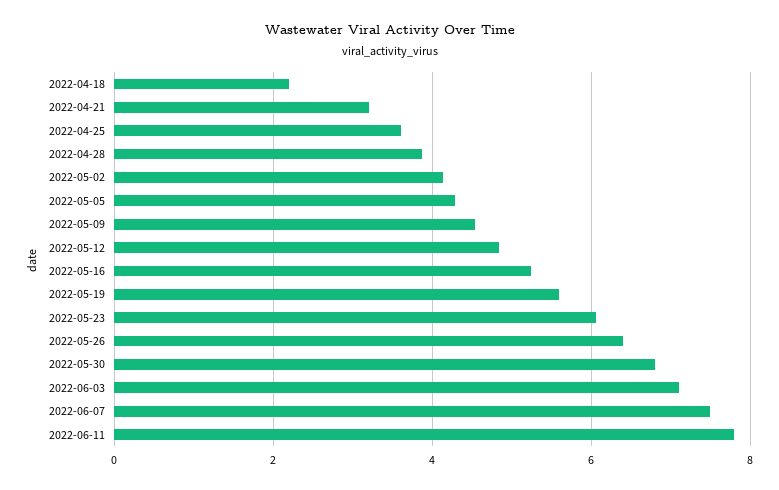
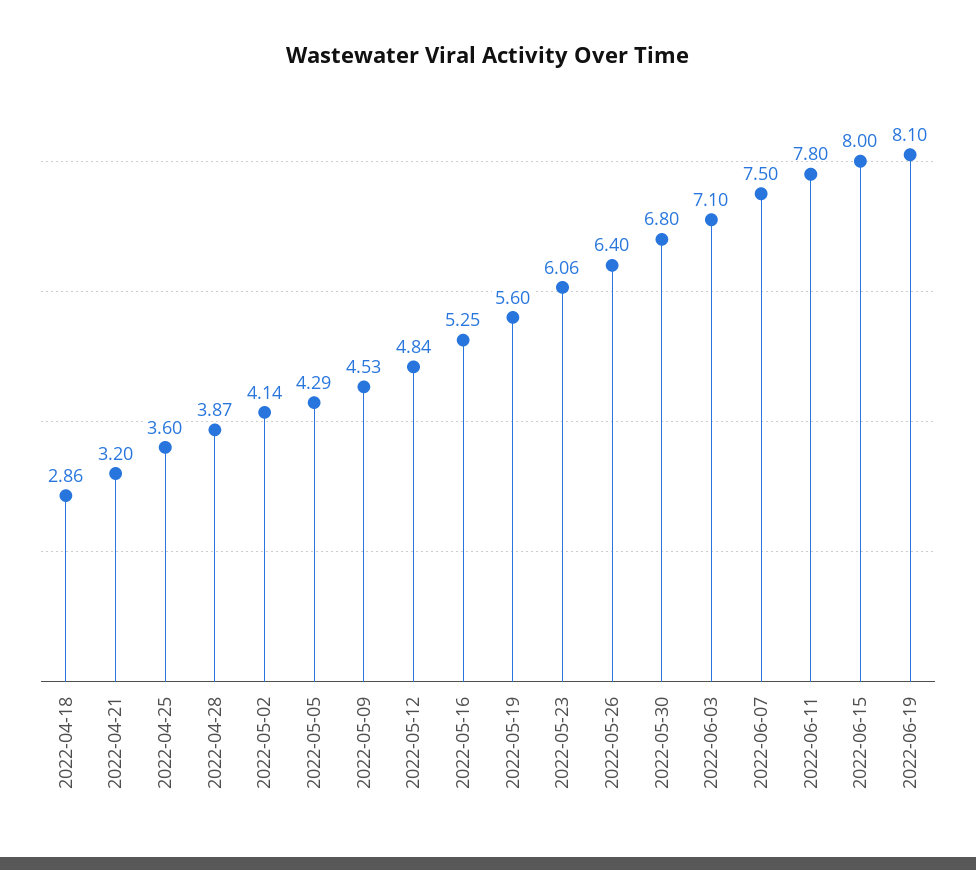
2022-04-18: 2.2 -> 2.86
2022-06-15: none -> 8
2022-06-19: none -> 8.1

